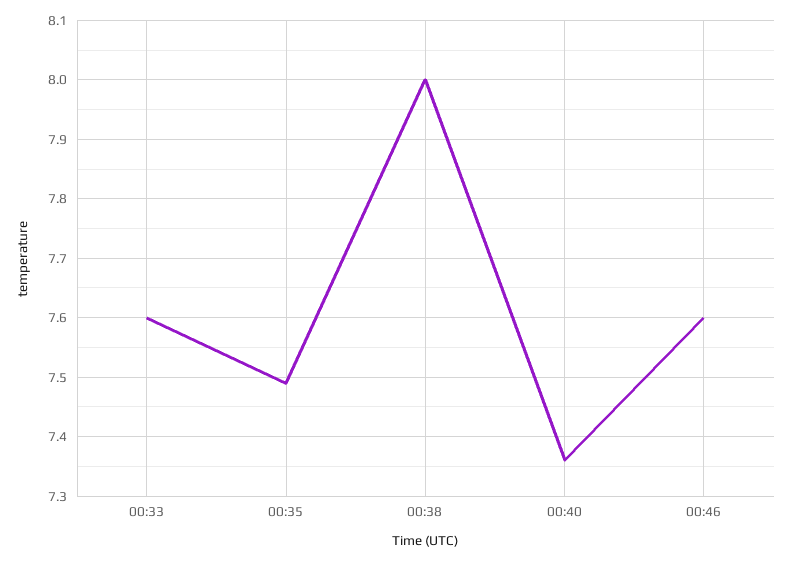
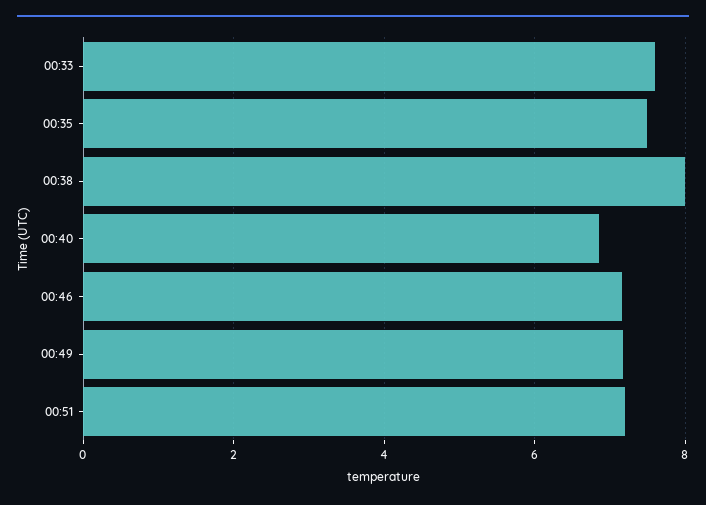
00:40: 7.35 -> 6.8
00:46: 7.6 -> 7.2
00:49: none -> 7.2
00:51: none -> 7.2

